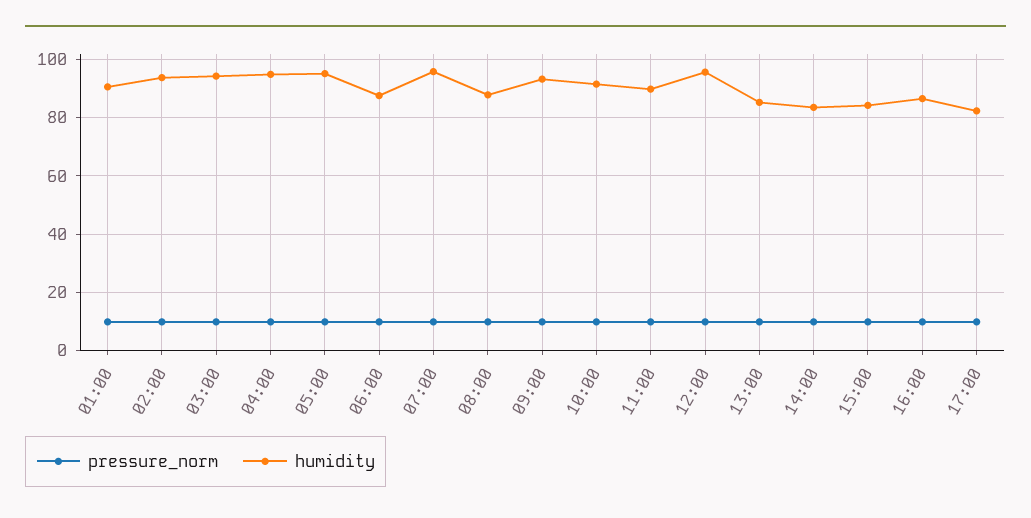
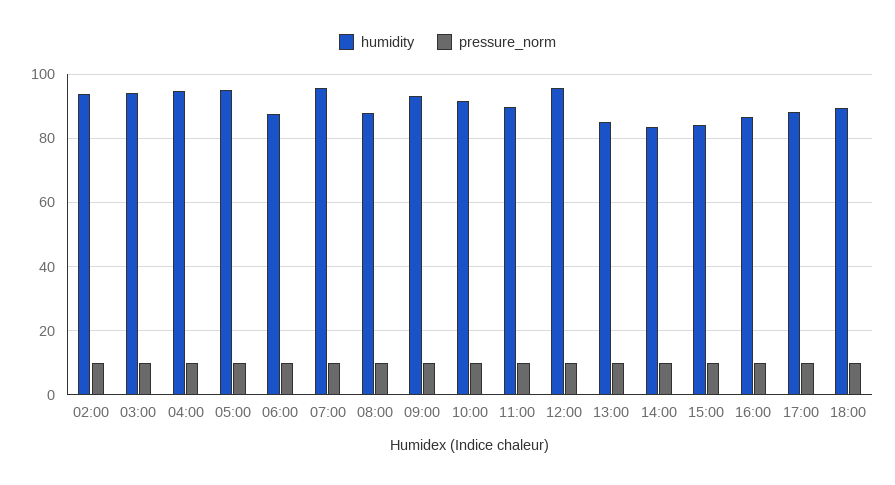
pressure_norm, 01:00: 10 -> none
humidity, 01:00: 90 -> none
humidity, 17:00: 82.5 -> 88
humidity, 18:00: none -> 90
pressure_norm, 18:00: none -> 10

